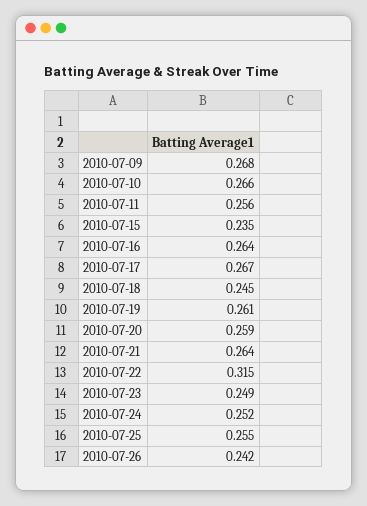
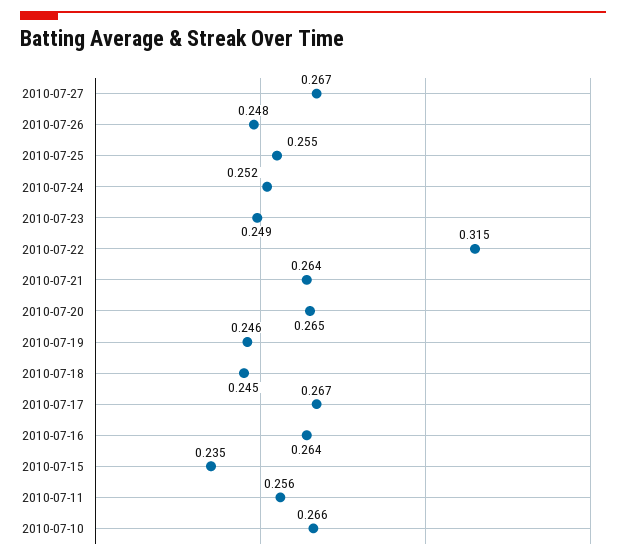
2010-07-09: 0.268 -> none
2010-07-19: 0.261 -> 0.246
2010-07-20: 0.259 -> 0.265
2010-07-26: 0.242 -> 0.248
2010-07-27: none -> 0.267

